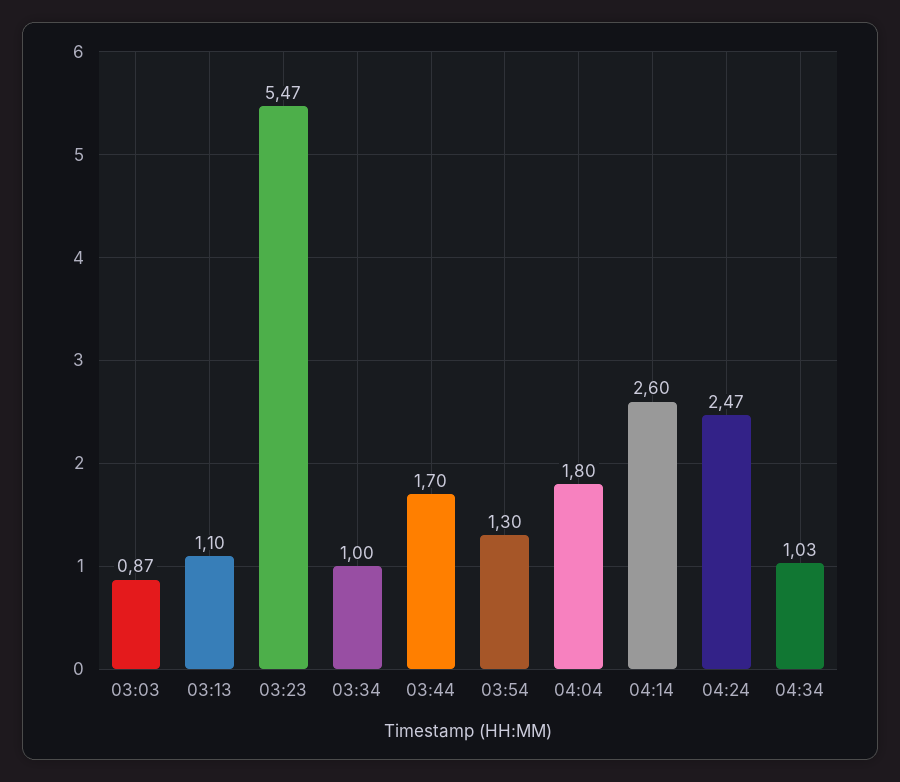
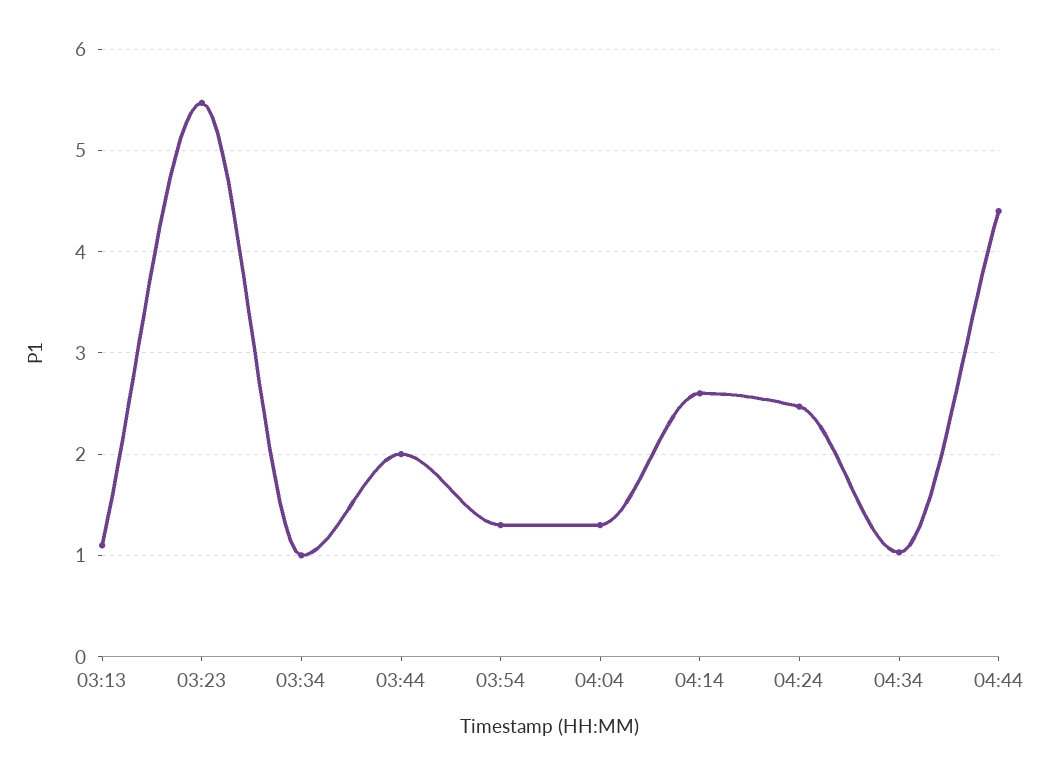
03:03: 0.87 -> none
03:44: 1.7 -> 2
04:04: 1.8 -> 1.3
04:44: none -> 4.4

